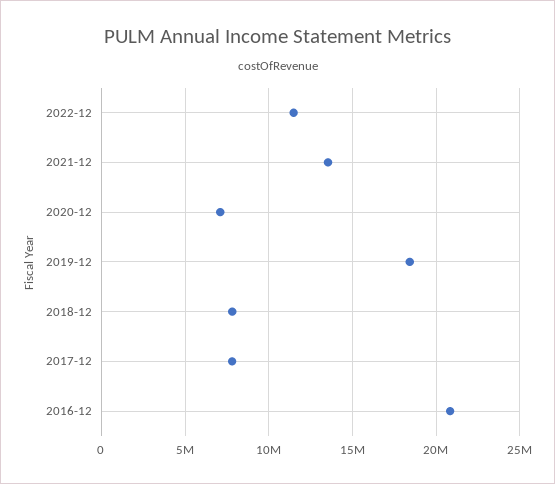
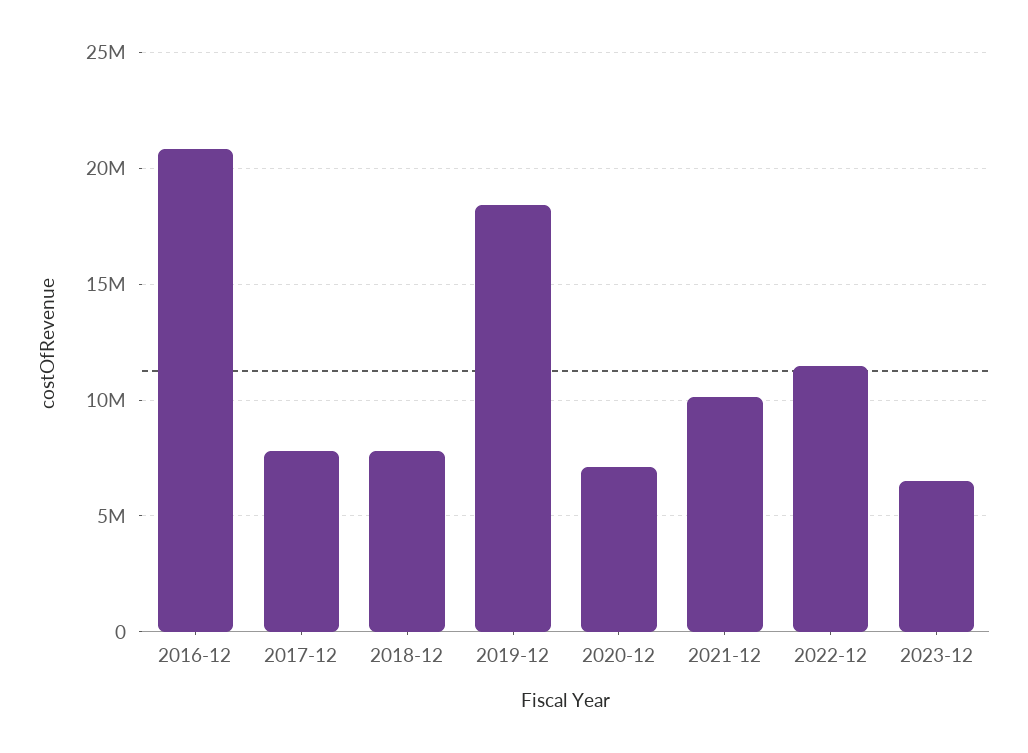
2021-12: 13500000 -> 10000000
2023-12: none -> 6500000

